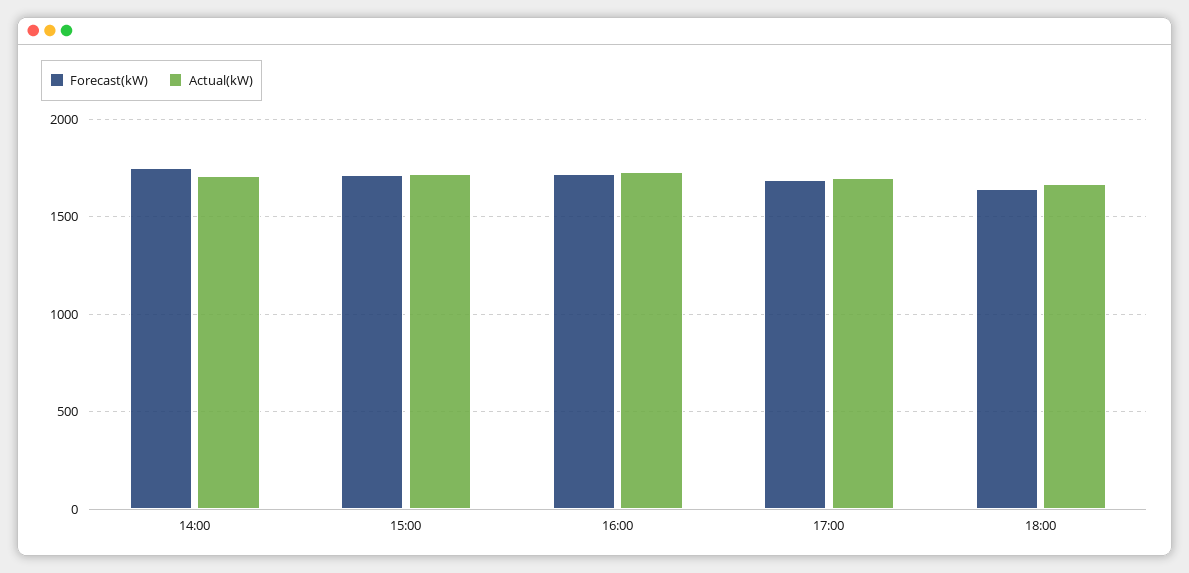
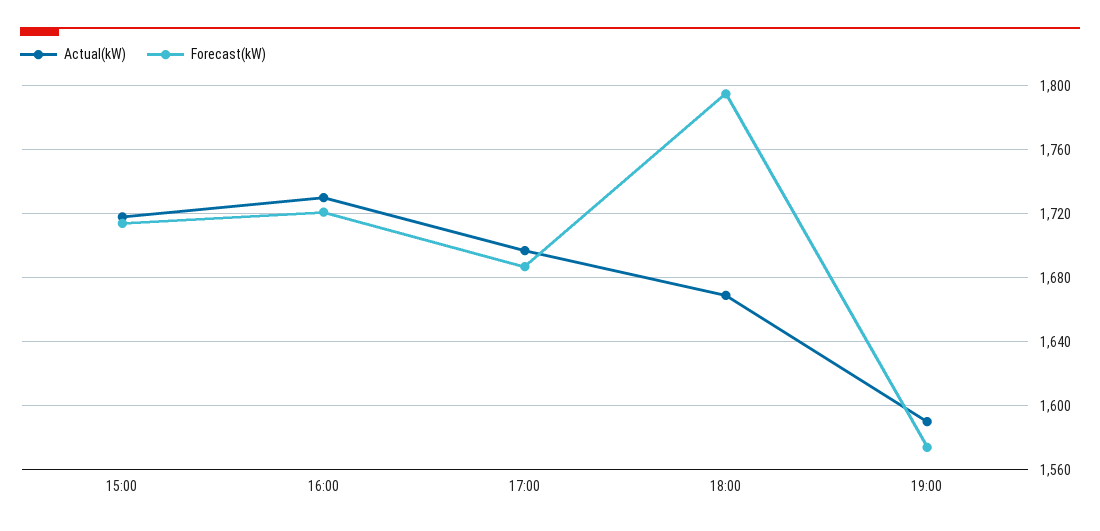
Forecast(kW), 14:00: 1750 -> none
Actual(kW), 14:00: 1700 -> none
Forecast(kW), 18:00: 1650 -> 1795
Actual(kW), 19:00: none -> 1590
Forecast(kW), 19:00: none -> 1575

